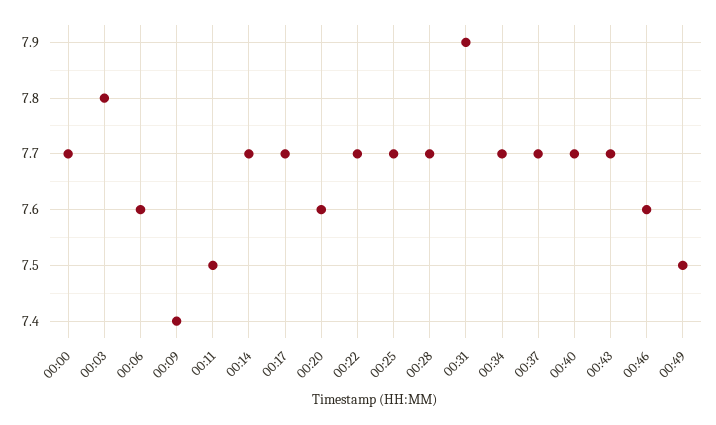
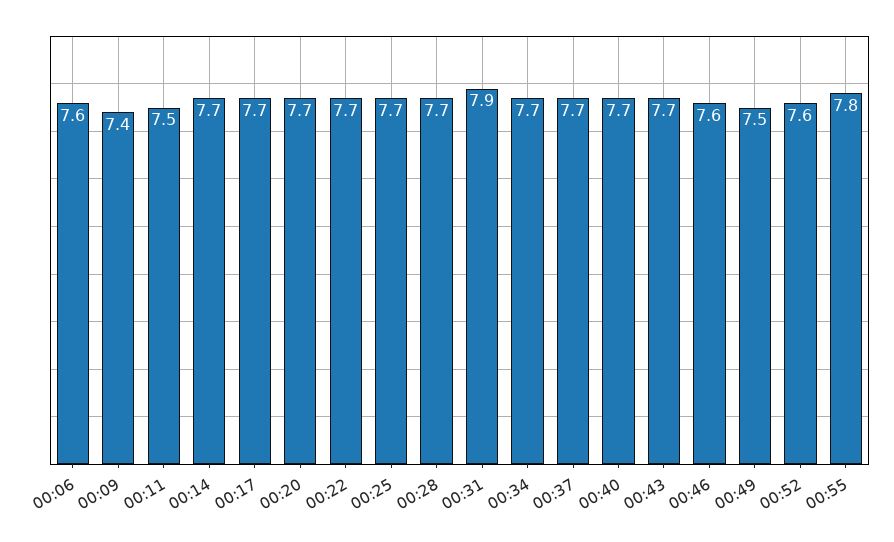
00:00: 7.7 -> none
00:03: 7.8 -> none
00:20: 7.6 -> 7.7
00:52: none -> 7.6
00:55: none -> 7.8

